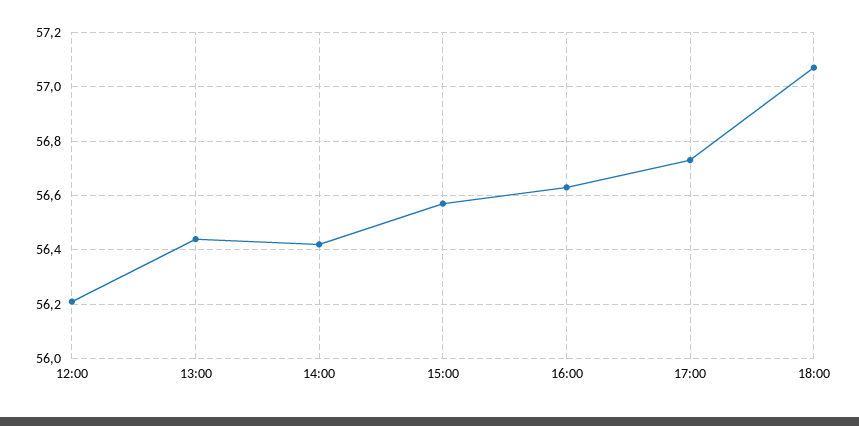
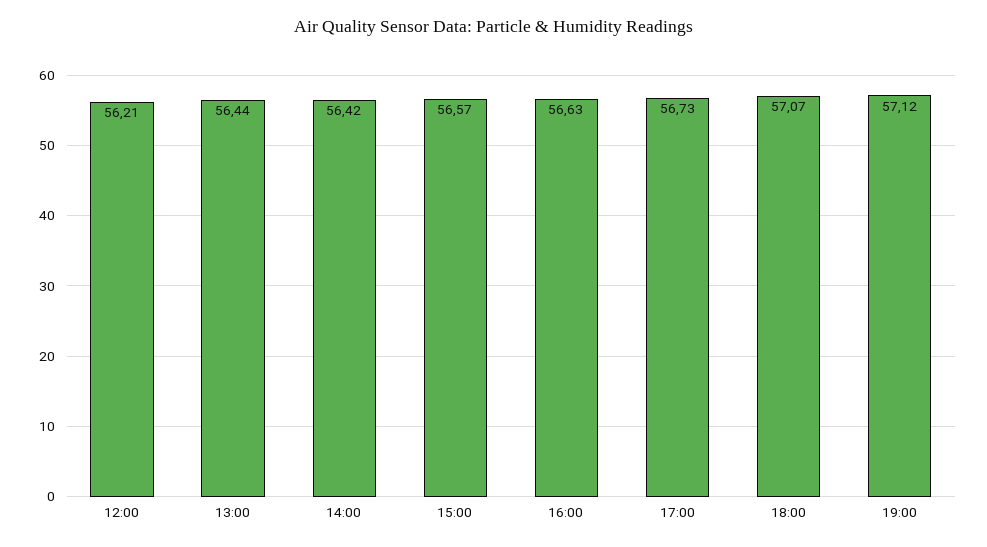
19:00: none -> 57.12

